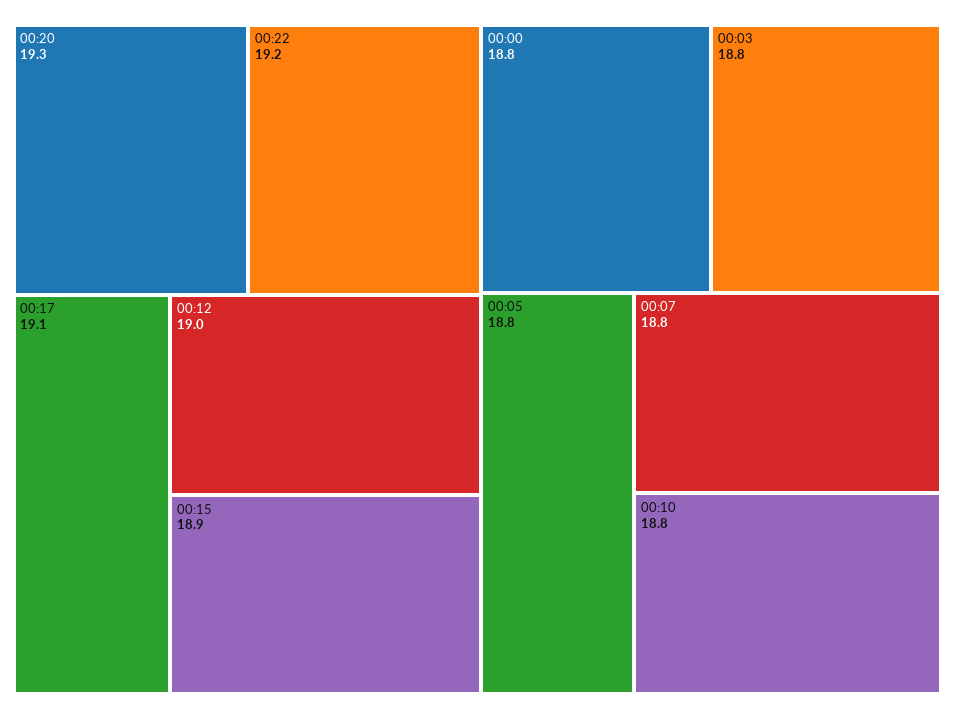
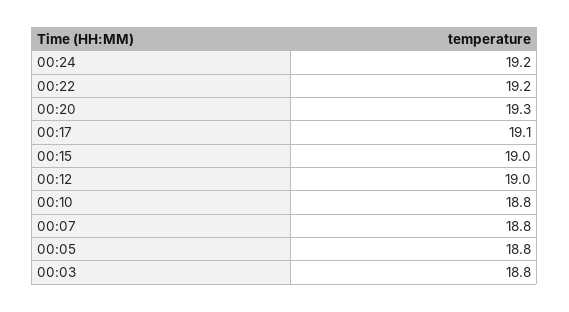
00:15: 18.9 -> 19
00:00: 18.8 -> none
00:24: none -> 19.2

